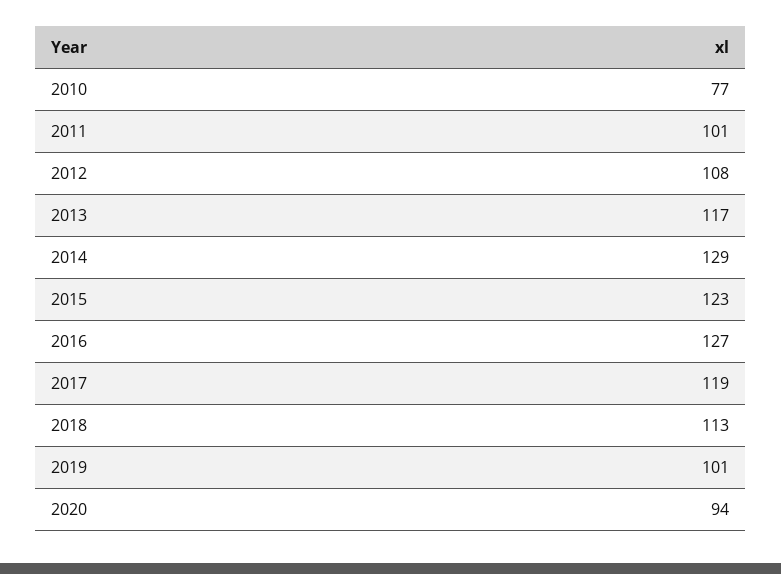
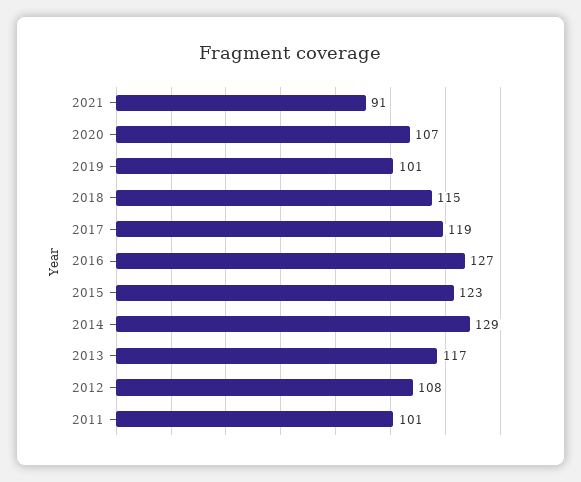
2010: 77 -> none
2018: 113 -> 115
2020: 94 -> 107
2021: none -> 91

